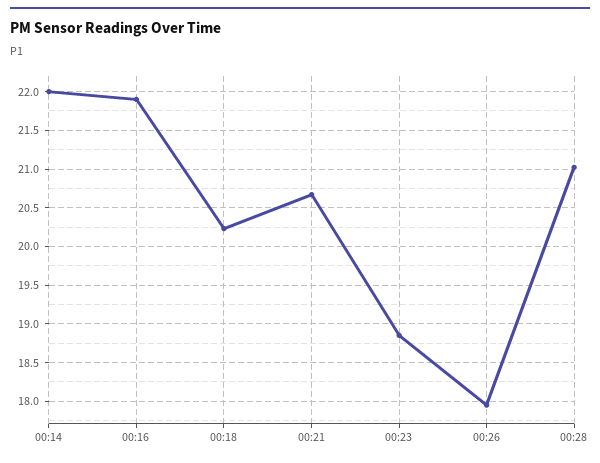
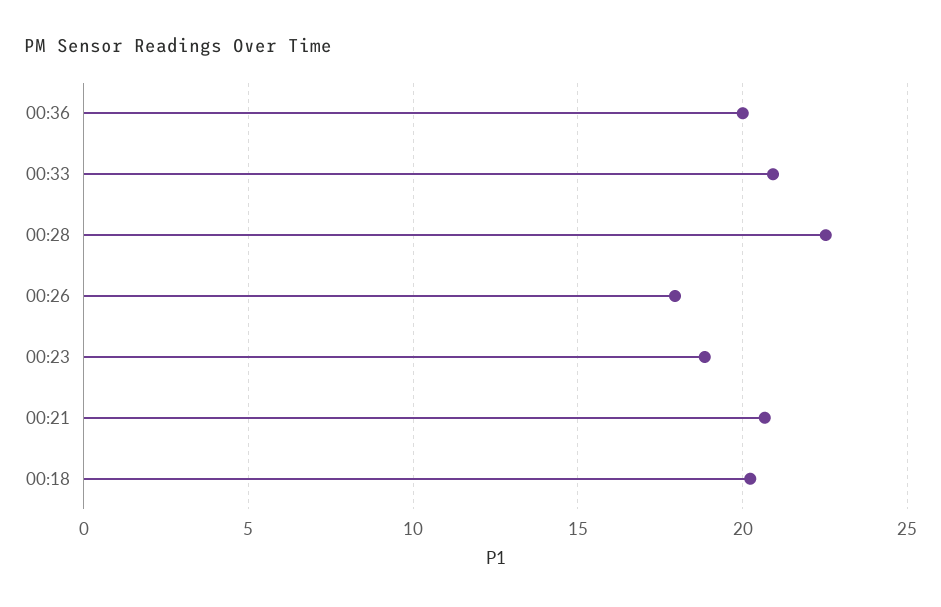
00:14: 22 -> none
00:16: 21.9 -> none
00:28: 21 -> 22.5
00:36: none -> 20
00:33: none -> 21

